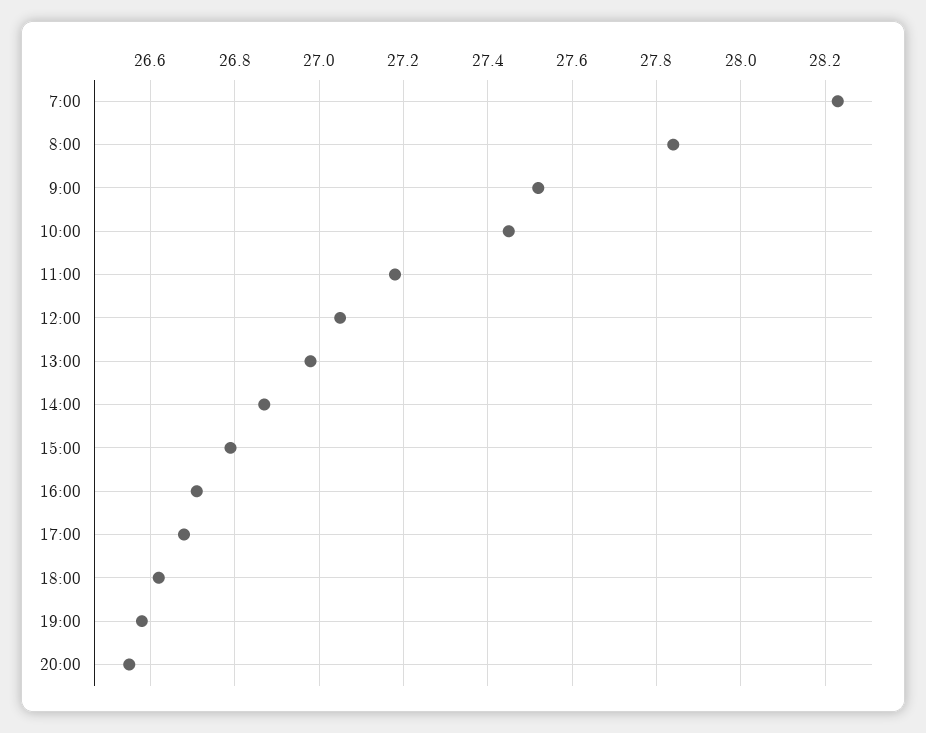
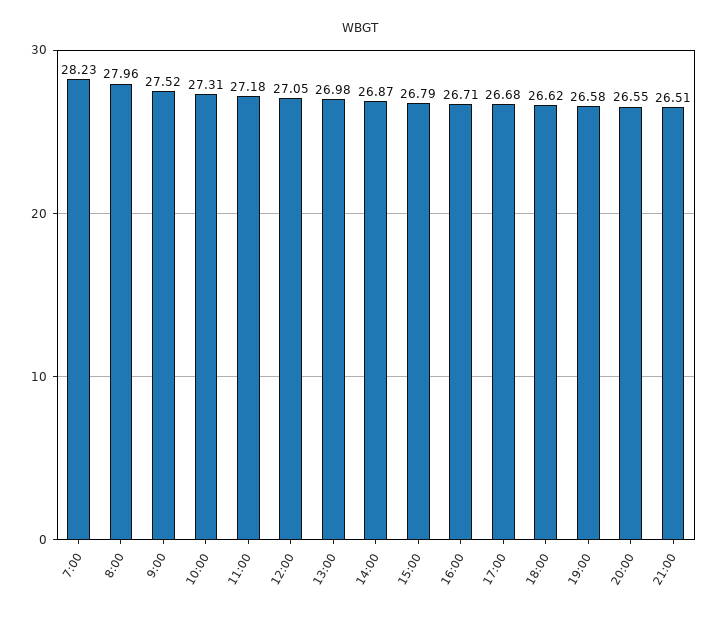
8:00: 27.85 -> 27.96
10:00: 27.45 -> 27.31
21:00: none -> 26.51

